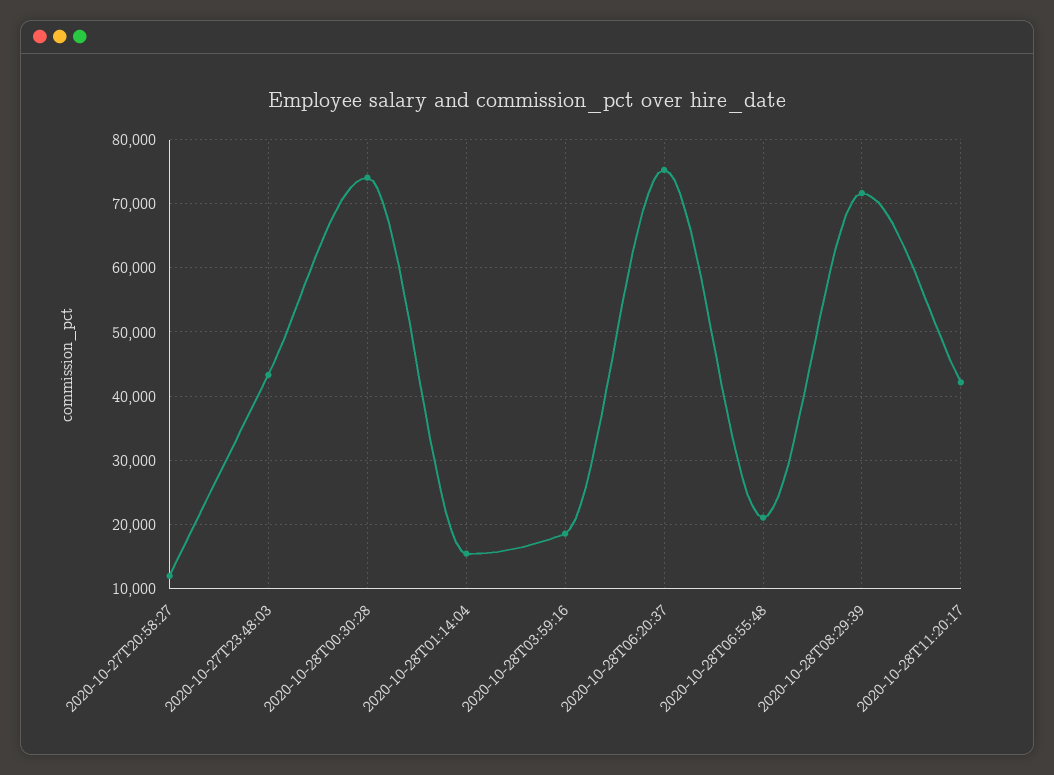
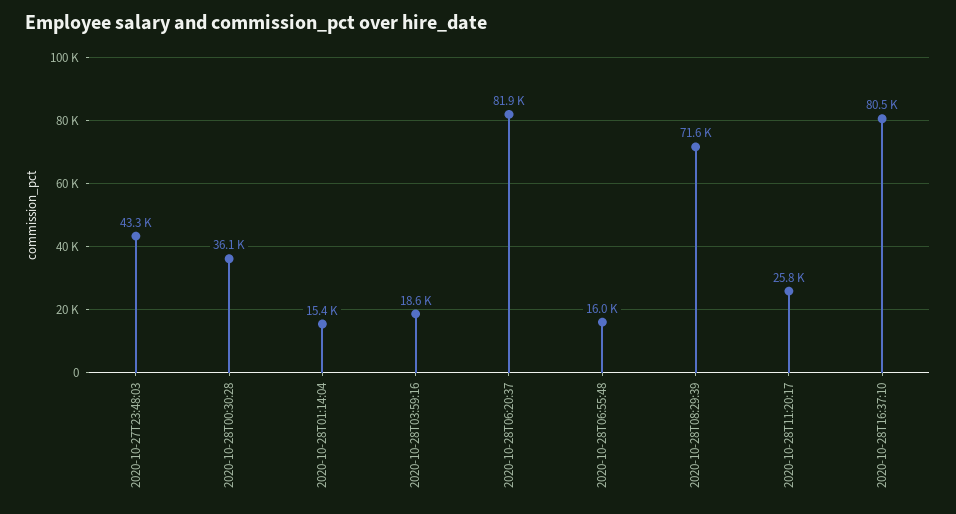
2020-10-27T20:58:27: 12000 -> none
2020-10-28T00:30:28: 74000 -> 36100
2020-10-28T06:20:37: 75000 -> 81900
2020-10-28T06:55:48: 21000 -> 16000
2020-10-28T11:20:17: 42000 -> 25800
2020-10-28T16:37:10: none -> 80500

